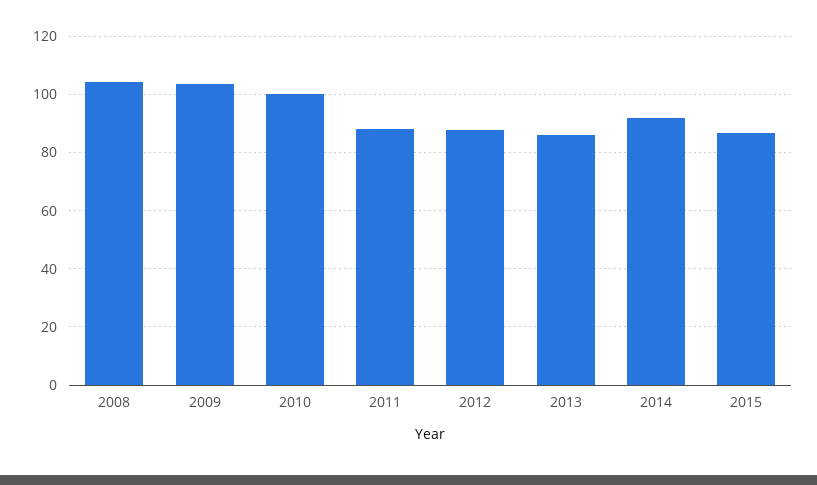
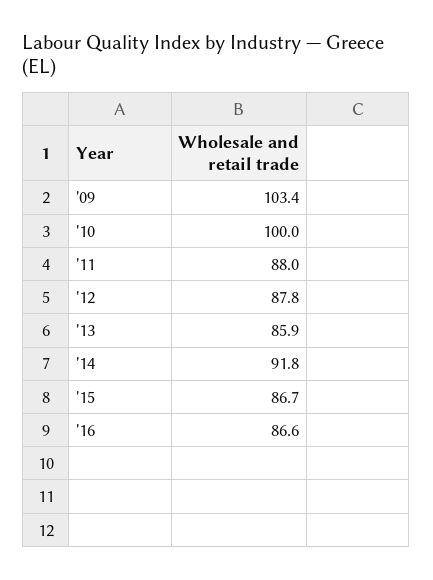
2008: 105 -> none
'16: none -> 86.6

